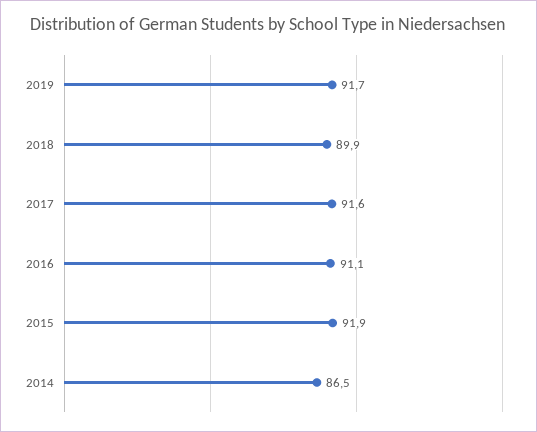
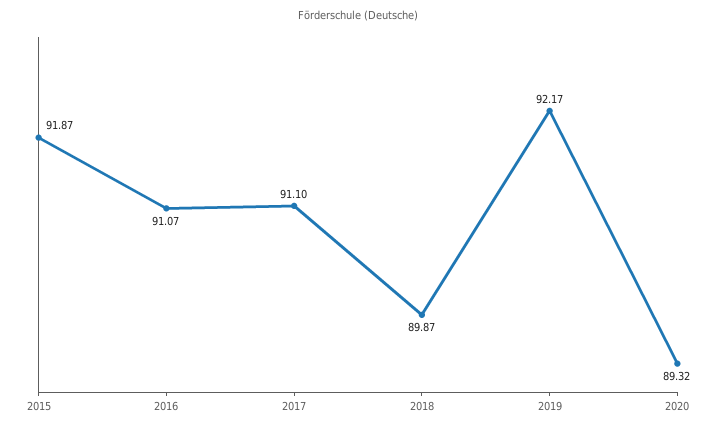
2019: 91.7 -> 92.17
2017: 91.6 -> 91.1
2014: 86.5 -> none
2020: none -> 89.32

